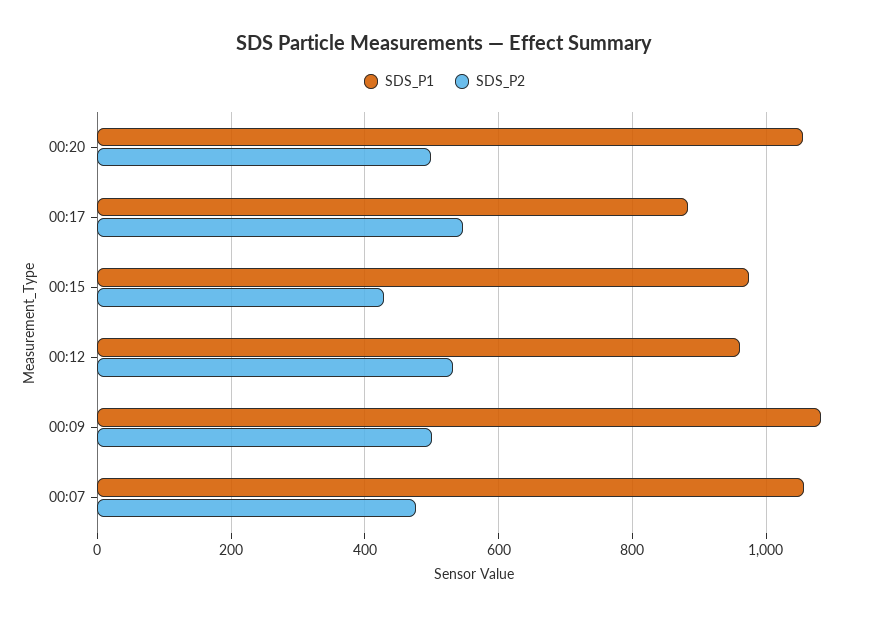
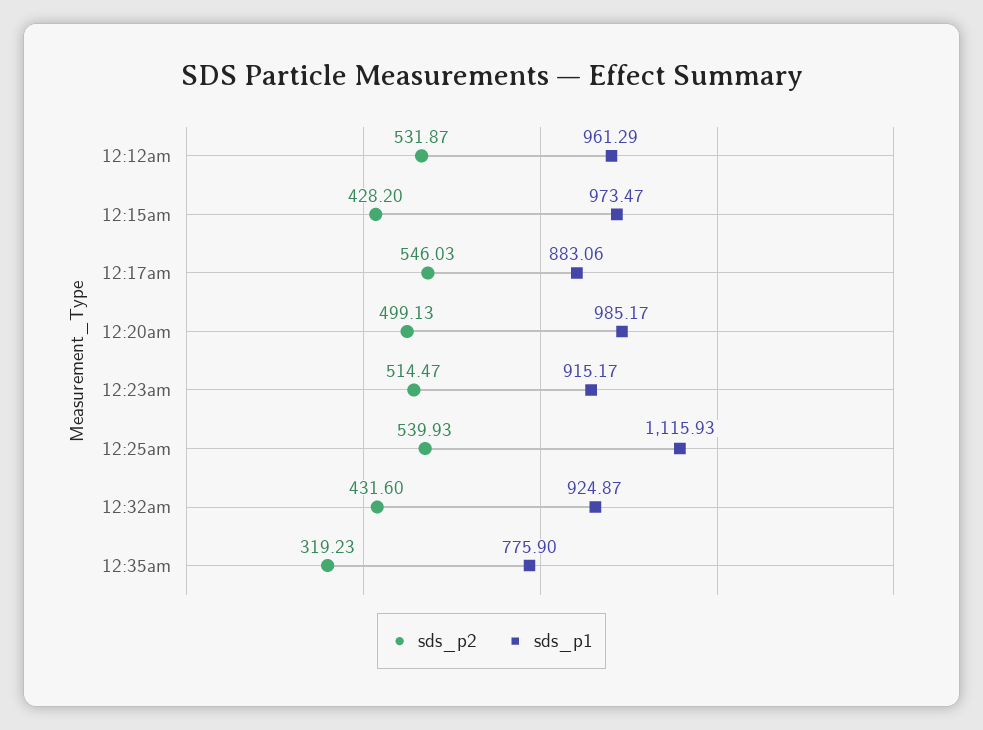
SDS_P1, 00:20: 1060 -> 985.17
SDS_P1, 00:09: 1080 -> none
SDS_P2, 00:09: 500 -> none
SDS_P1, 00:07: 1060 -> none
SDS_P2, 00:07: 480 -> none
SDS_P2, 12:23am: none -> 514.47
SDS_P1, 12:23am: none -> 915.17
SDS_P2, 12:25am: none -> 539.93
SDS_P1, 12:25am: none -> 1115.93
SDS_P2, 12:32am: none -> 431.6
SDS_P1, 12:32am: none -> 924.87
SDS_P2, 12:35am: none -> 319.23
SDS_P1, 12:35am: none -> 775.9

